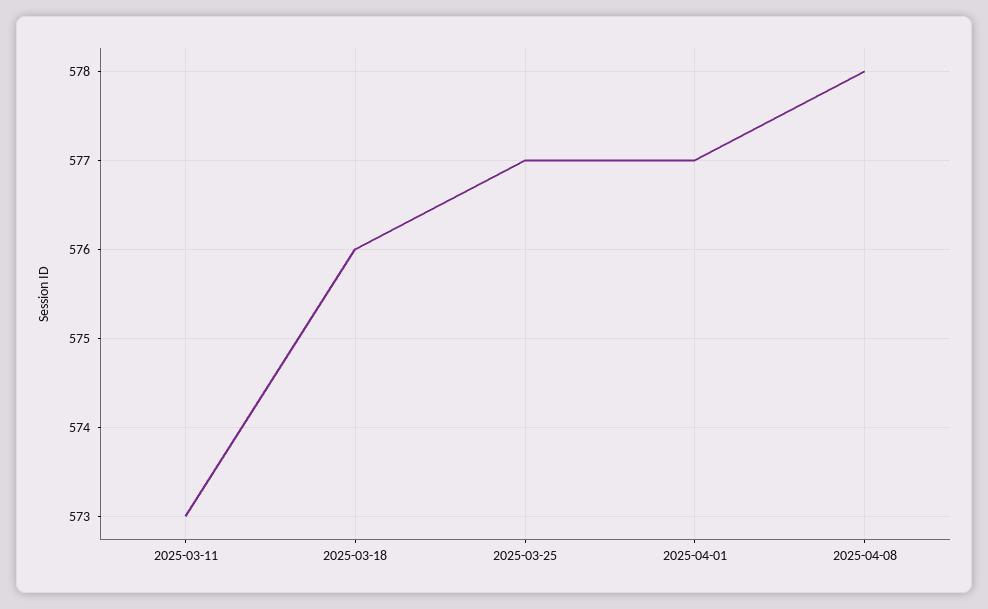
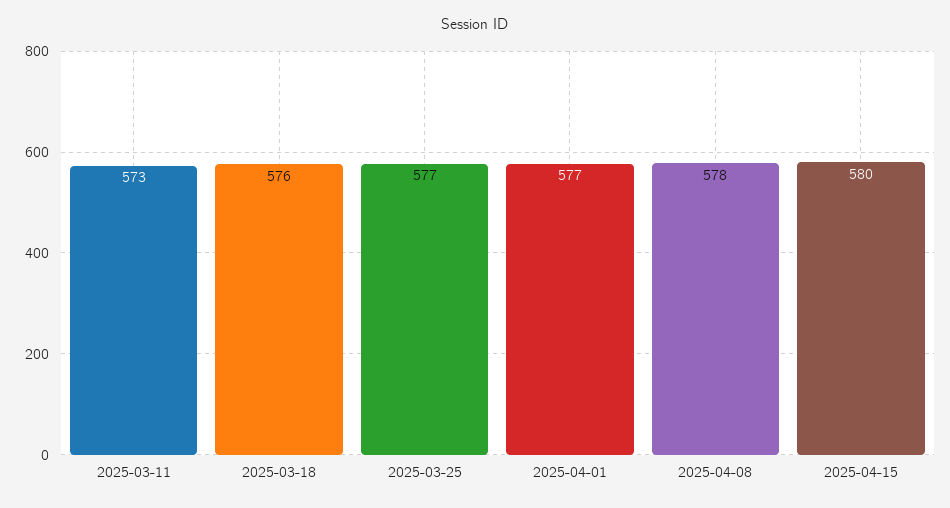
2025-04-15: none -> 580

